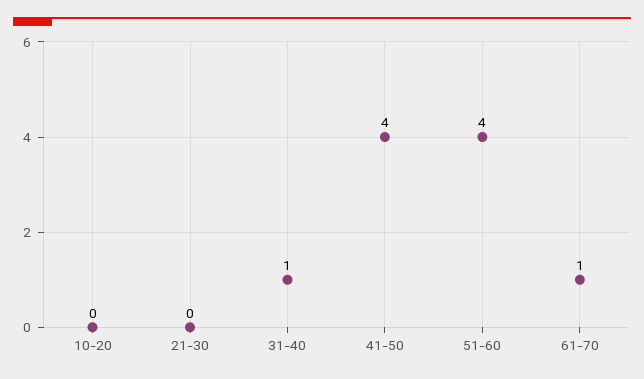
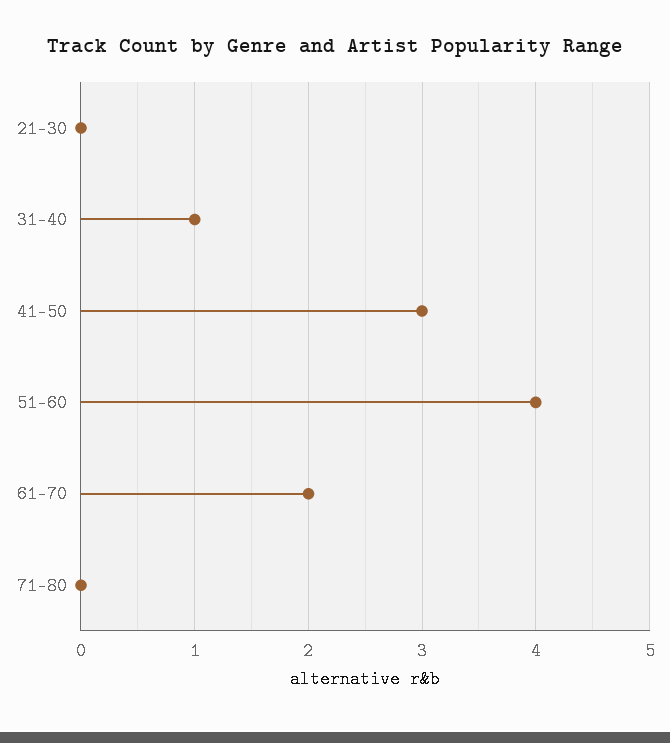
10-20: 0 -> none
41-50: 4 -> 3
61-70: 1 -> 2
71-80: none -> 0

